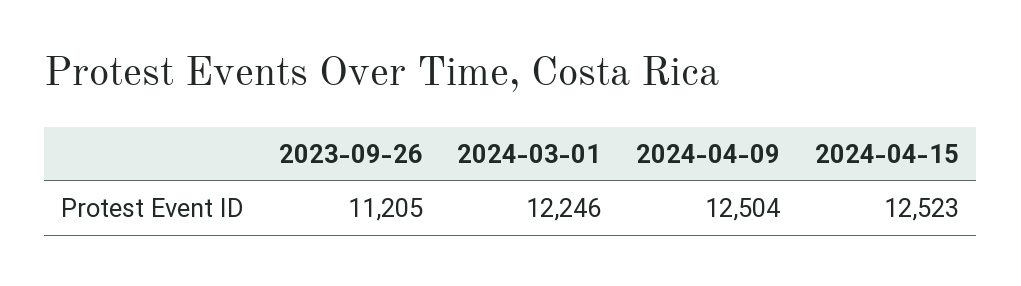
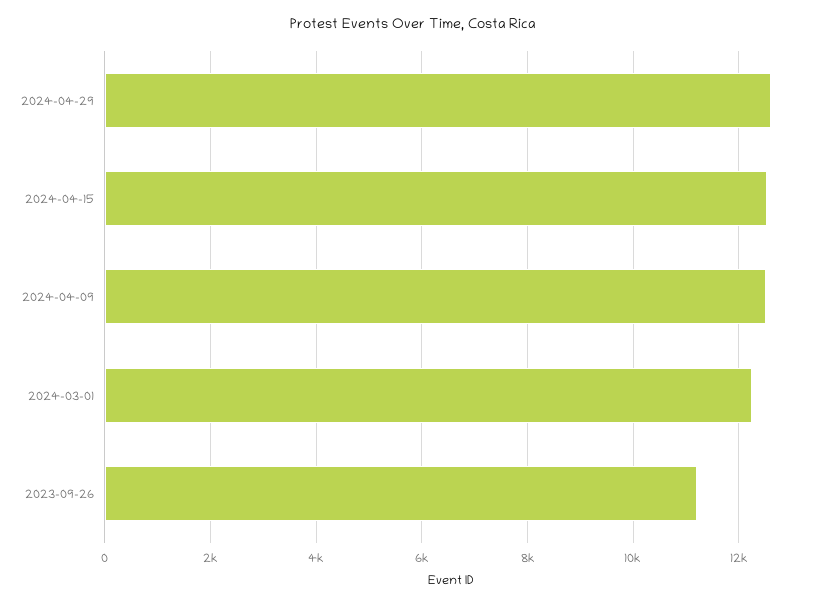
2024-04-29: none -> 12600

